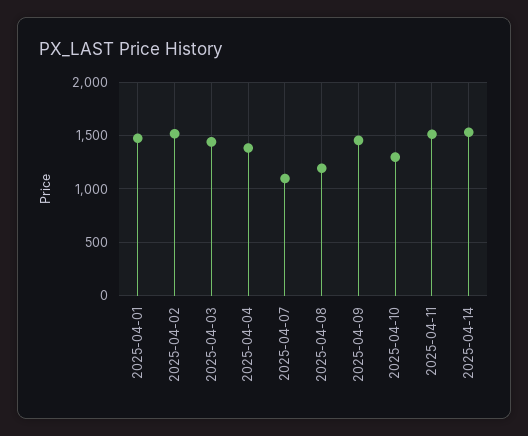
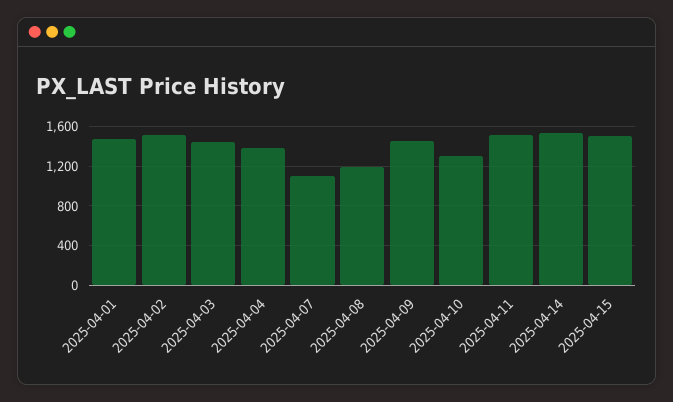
2025-04-15: none -> 1500

